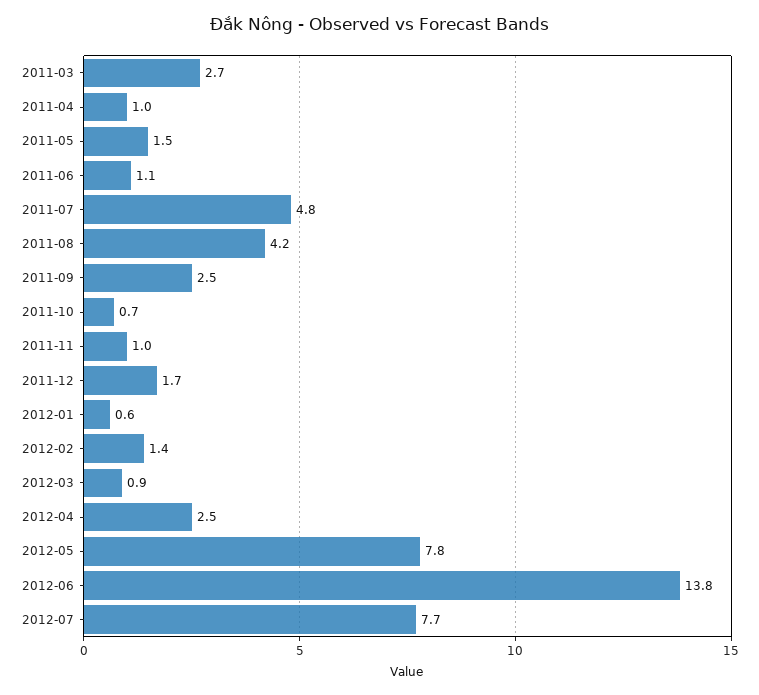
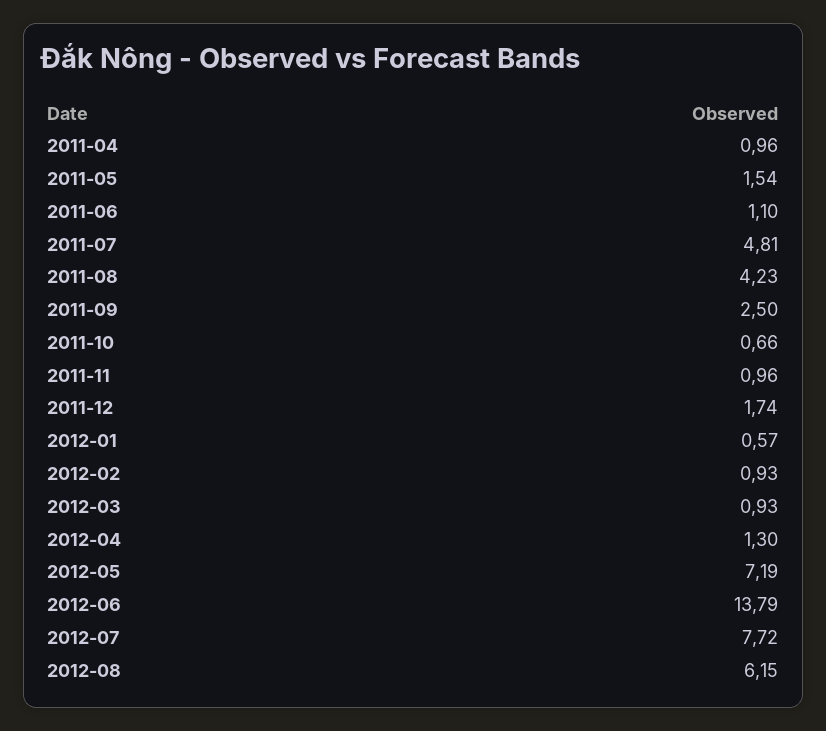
2011-03: 2.7 -> none
2012-02: 1.4 -> 0.93
2012-04: 2.5 -> 1.3
2012-05: 7.8 -> 7.19
2012-08: none -> 6.15

